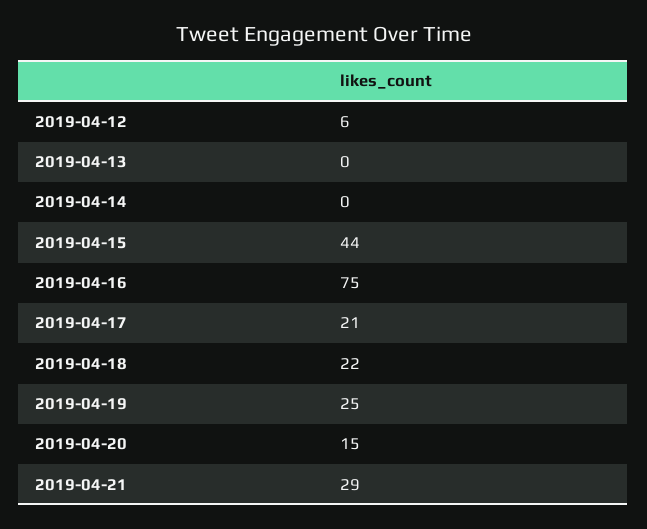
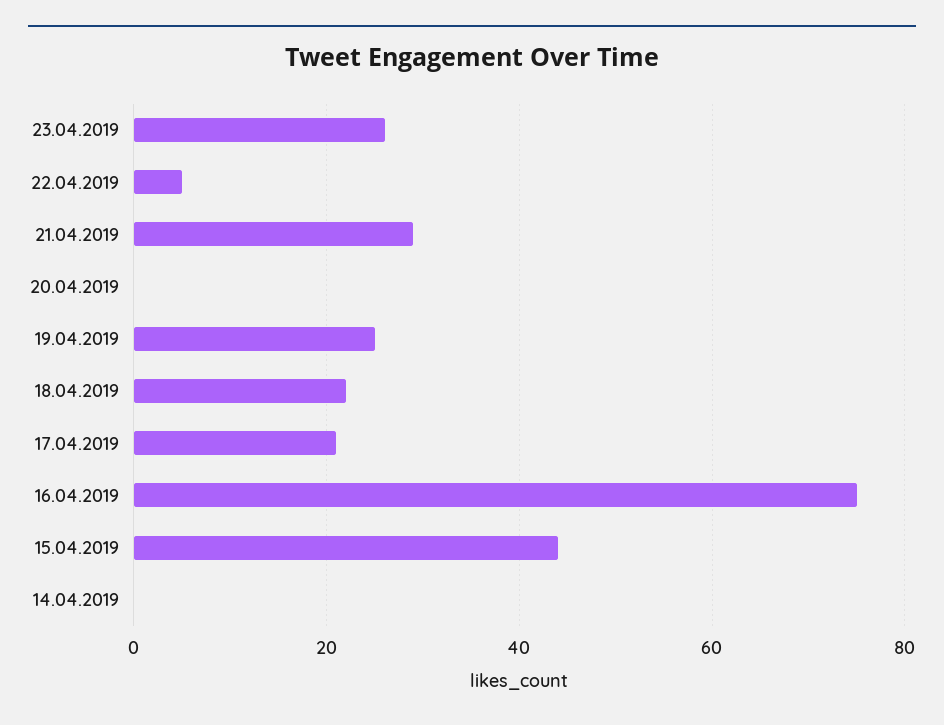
2019-04-12: 6 -> none
2019-04-13: 0 -> none
2019-04-20: 15 -> 0
23.04.2019: none -> 25
22.04.2019: none -> 5

